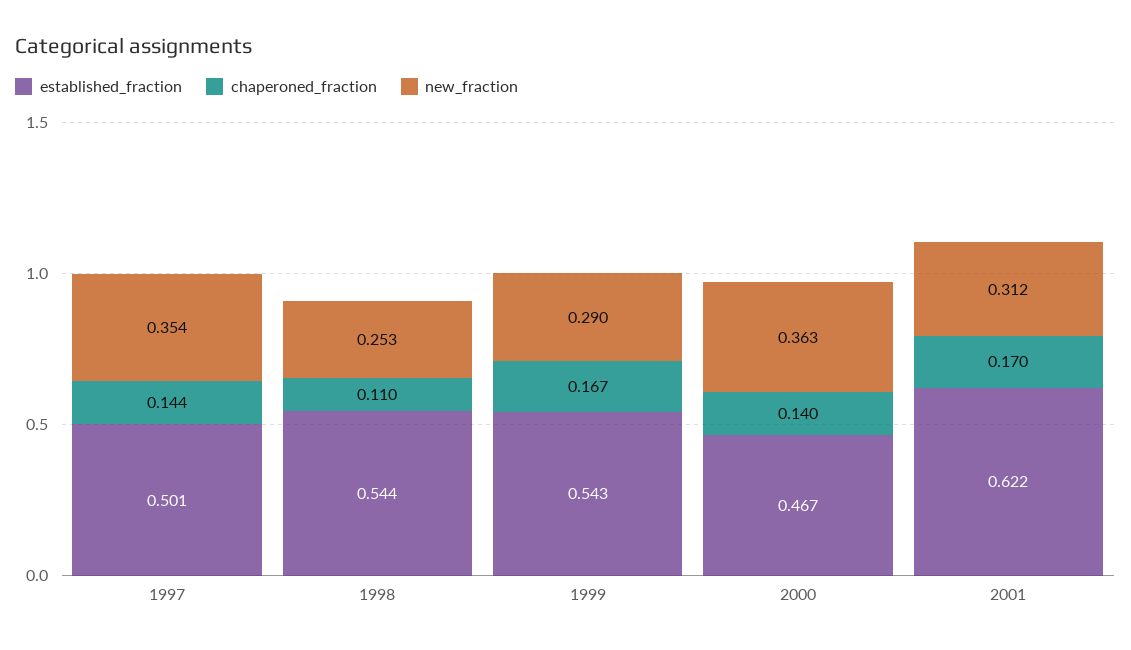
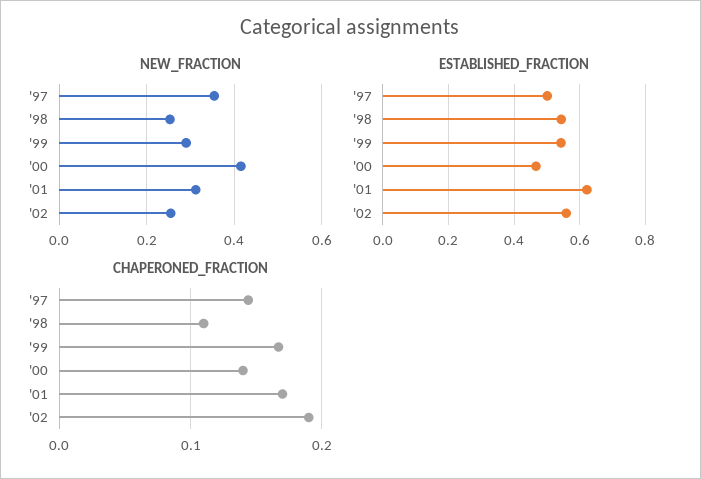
new_fraction, 2000: 0.363 -> 0.42
new_fraction, '02: none -> 0.26
established_fraction, '02: none -> 0.56
chaperoned_fraction, '02: none -> 0.19

